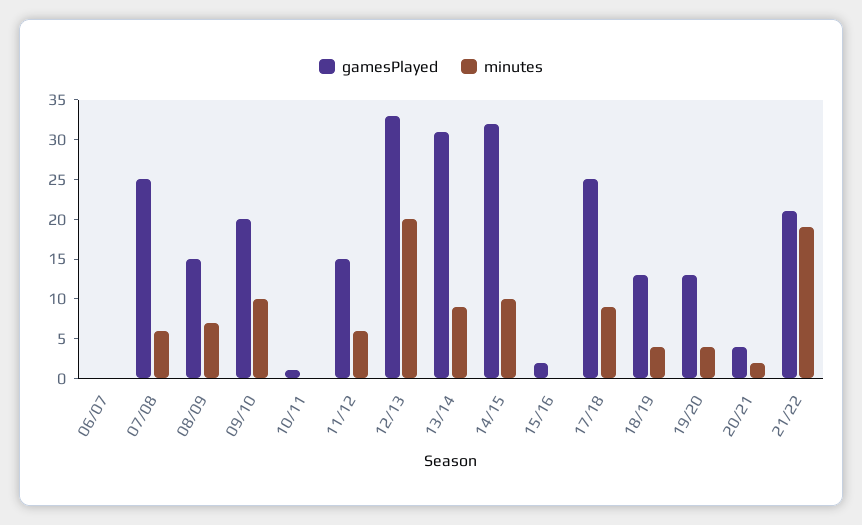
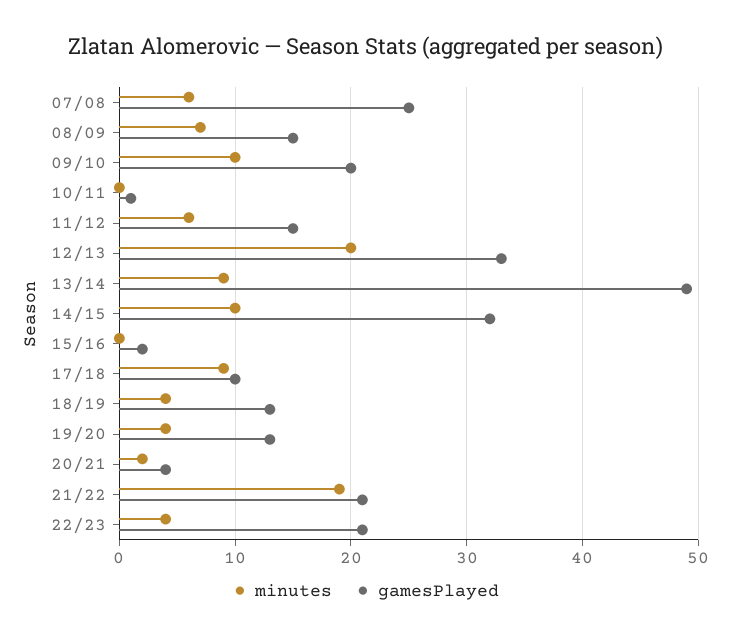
gamesPlayed, 06/07: 0 -> none
minutes, 06/07: 0 -> none
gamesPlayed, 13/14: 30 -> 49
gamesPlayed, 17/18: 25 -> 10
minutes, 22/23: none -> 4
gamesPlayed, 22/23: none -> 21

